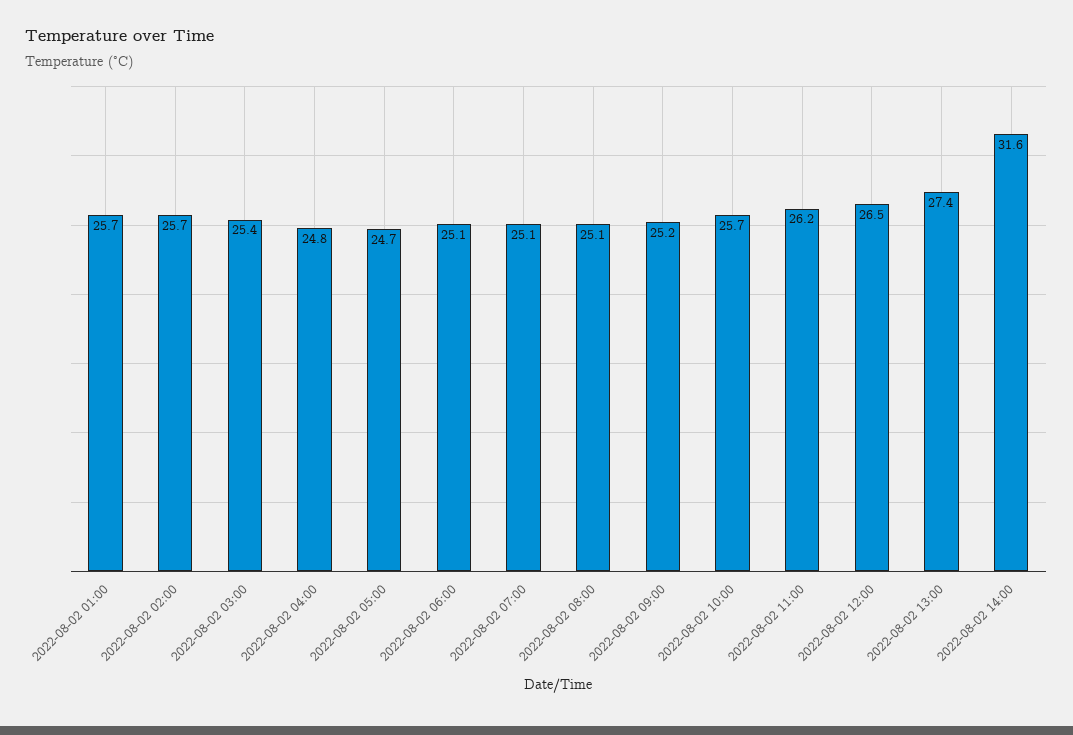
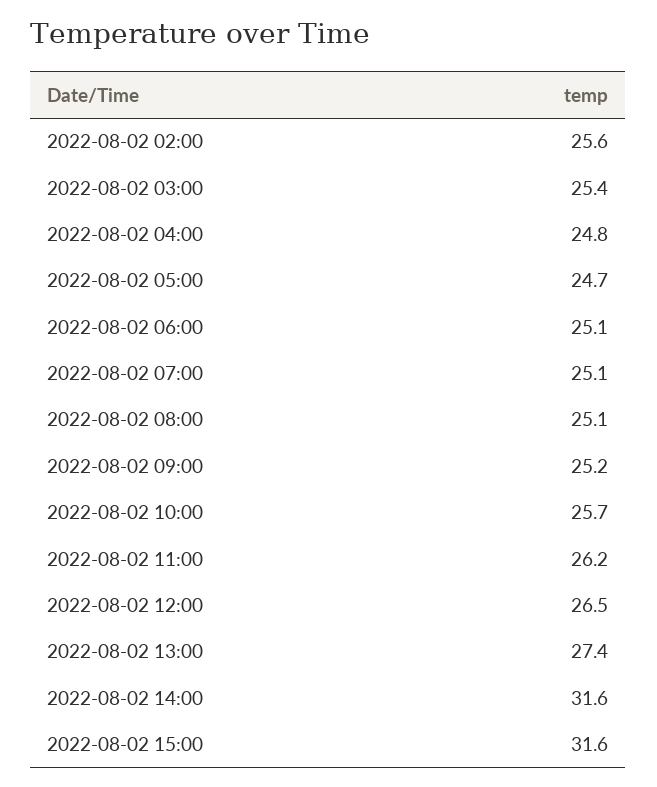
2022-08-02 01:00: 25.7 -> none
2022-08-02 02:00: 25.7 -> 25.6
2022-08-02 15:00: none -> 31.6

